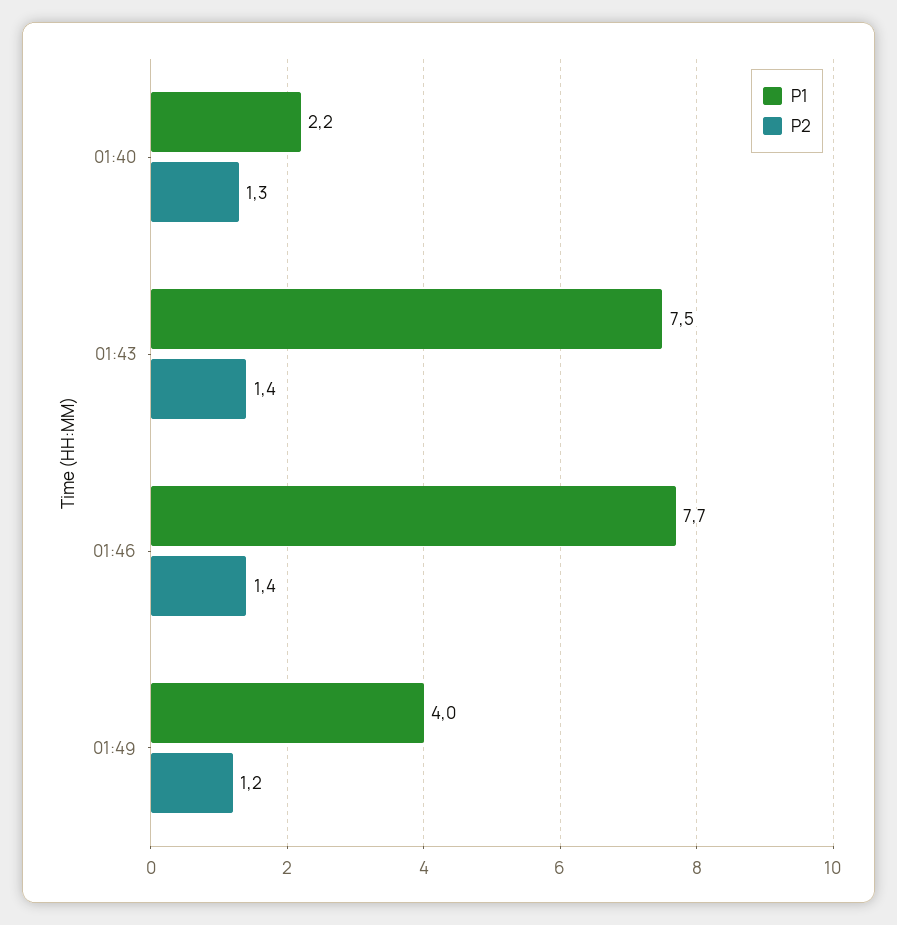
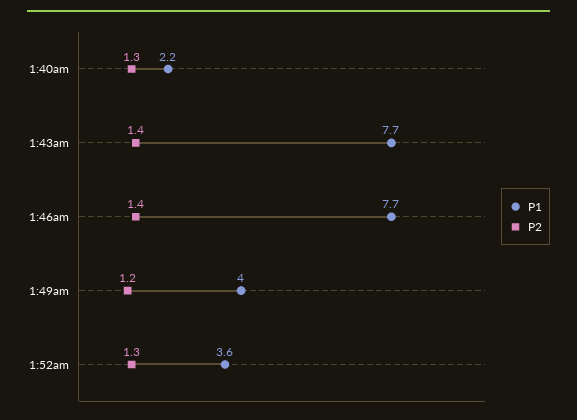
P1, 01:43: 7.5 -> 7.7
P1, 1:52am: none -> 3.6
P2, 1:52am: none -> 1.3

